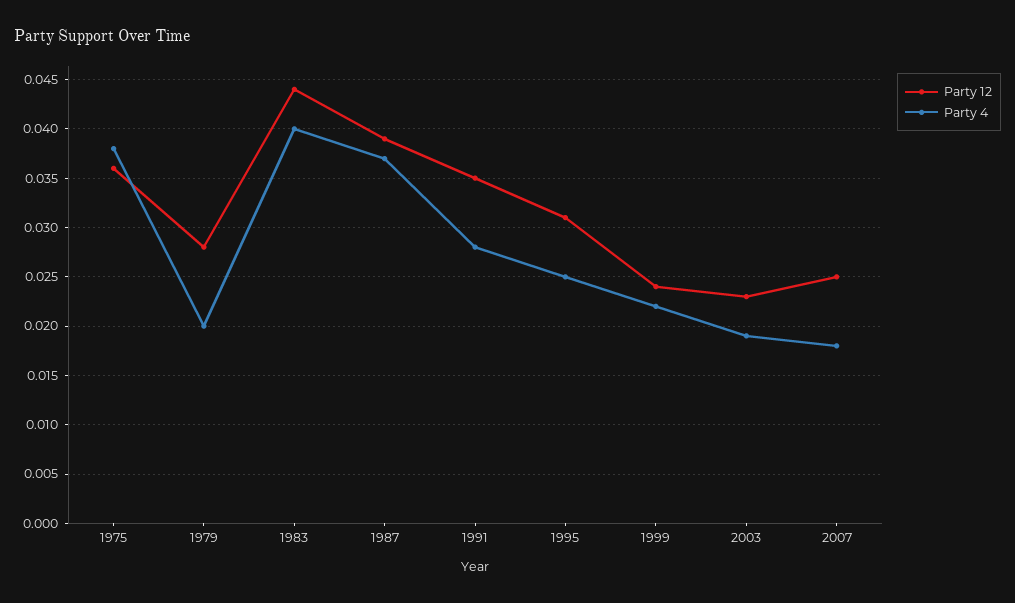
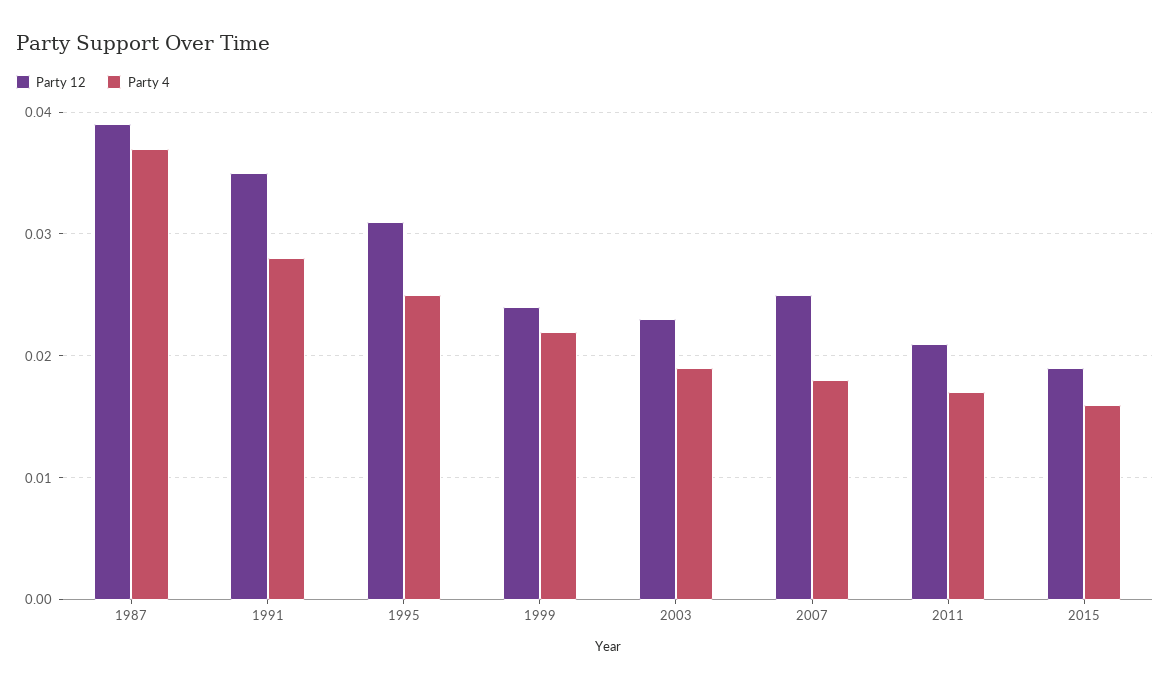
Party 12, 1975: 0.036 -> none
Party 4, 1975: 0.038 -> none
Party 12, 1979: 0.028 -> none
Party 4, 1979: 0.02 -> none
Party 12, 1983: 0.044 -> none
Party 4, 1983: 0.04 -> none
Party 12, 2011: none -> 0.021
Party 4, 2011: none -> 0.017
Party 12, 2015: none -> 0.019
Party 4, 2015: none -> 0.016

